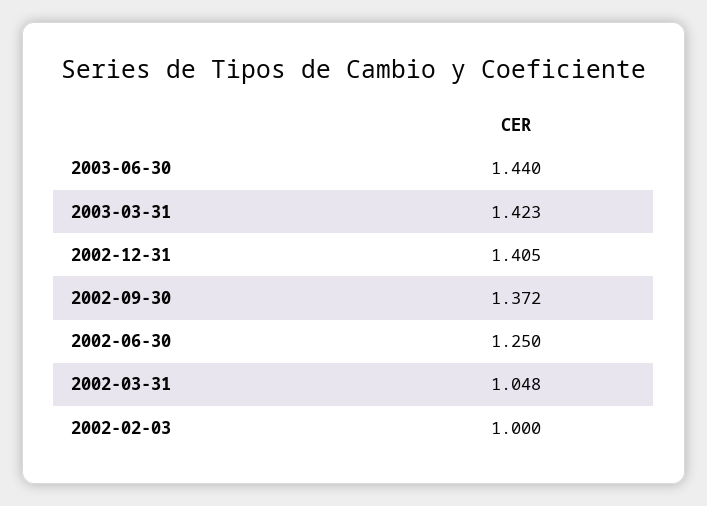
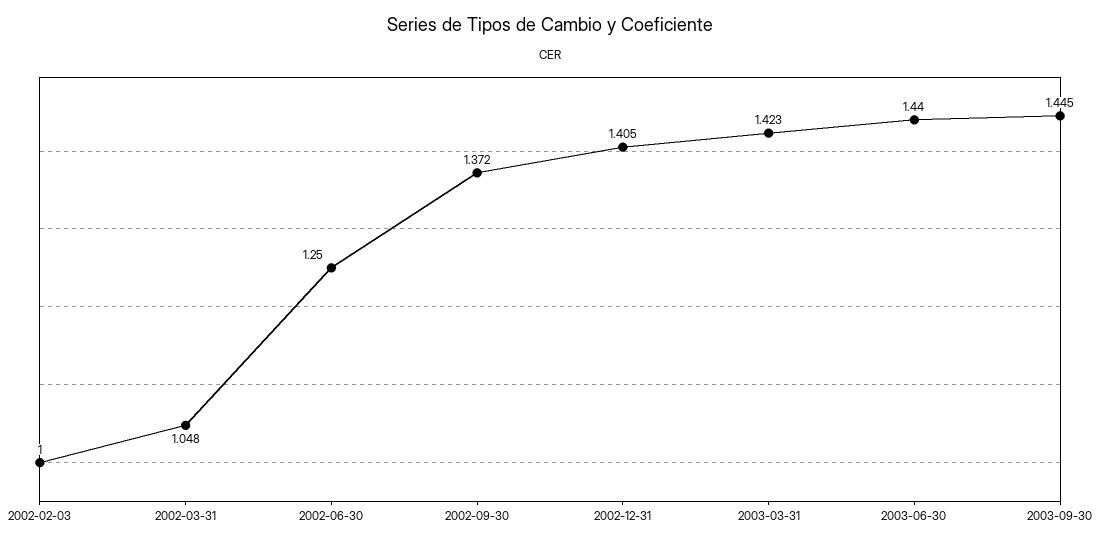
2003-09-30: none -> 1.445

